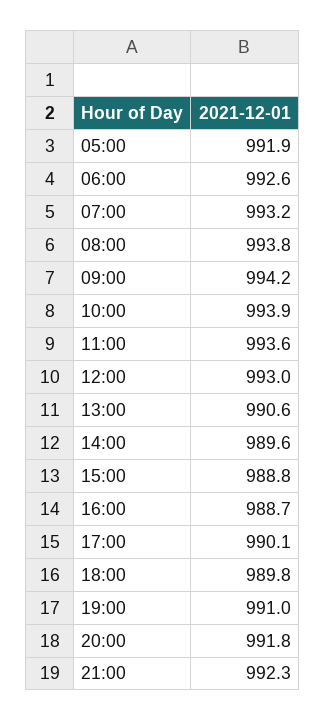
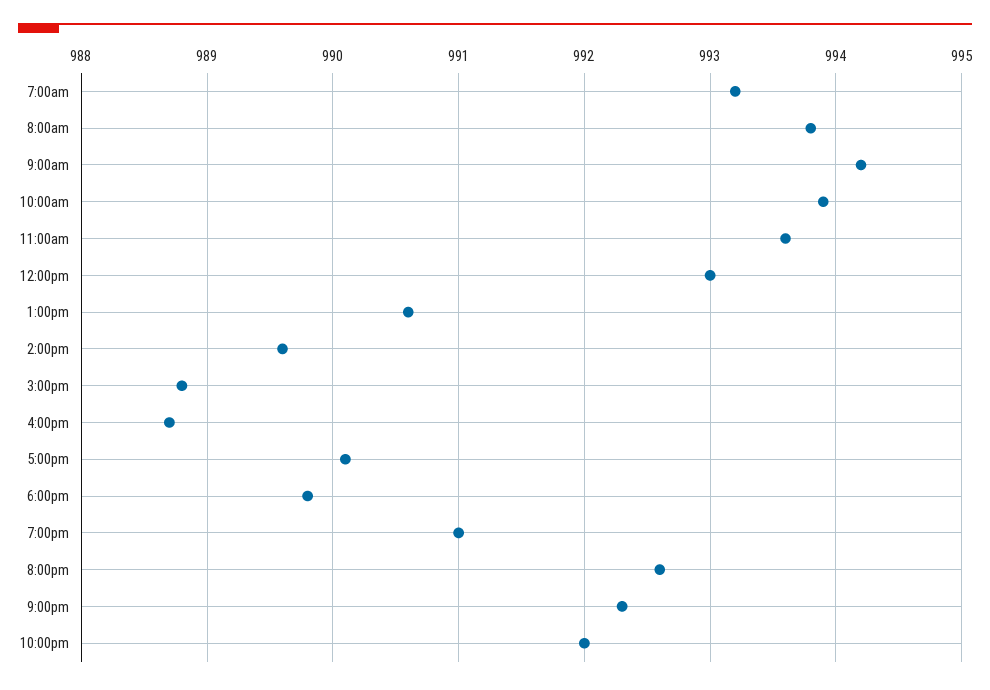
05:00: 991.9 -> none
06:00: 992.6 -> none
20:00: 991.8 -> 992.6
10:00pm: none -> 992

